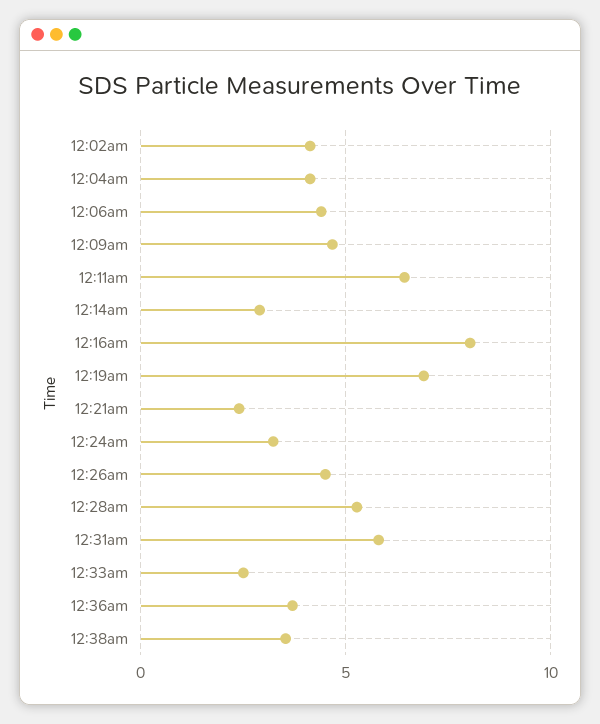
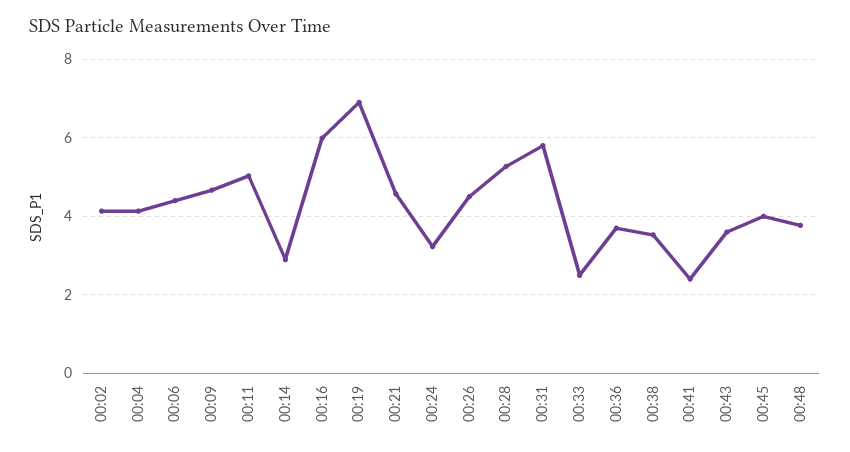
12:11am: 6.5 -> 5
12:16am: 8 -> 6
12:21am: 2.5 -> 4.6
00:41: none -> 2.4
00:43: none -> 3.6
00:45: none -> 4
00:48: none -> 3.8

